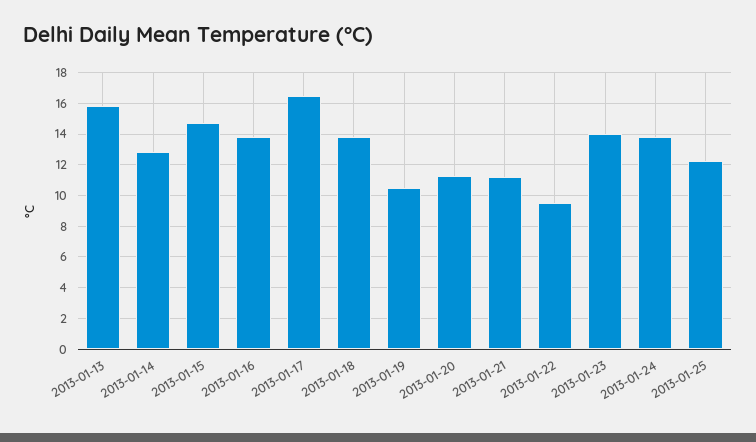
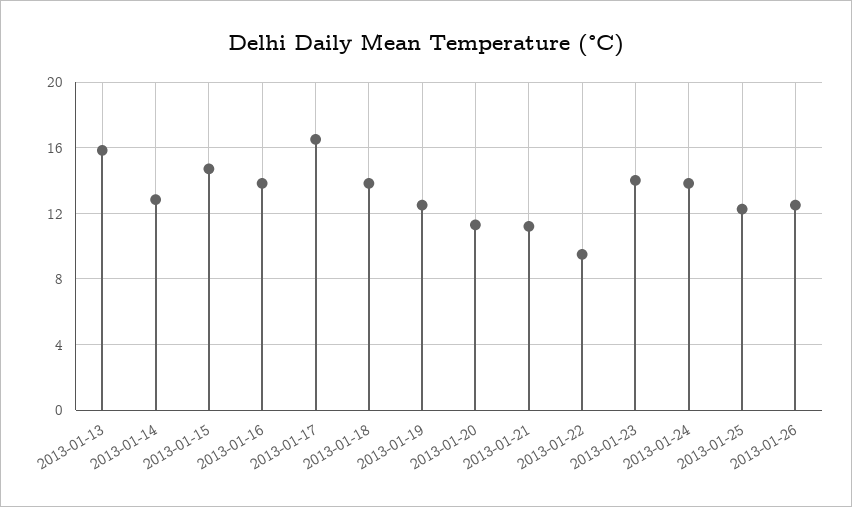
2013-01-19: 10.5 -> 12.5
2013-01-26: none -> 12.5

